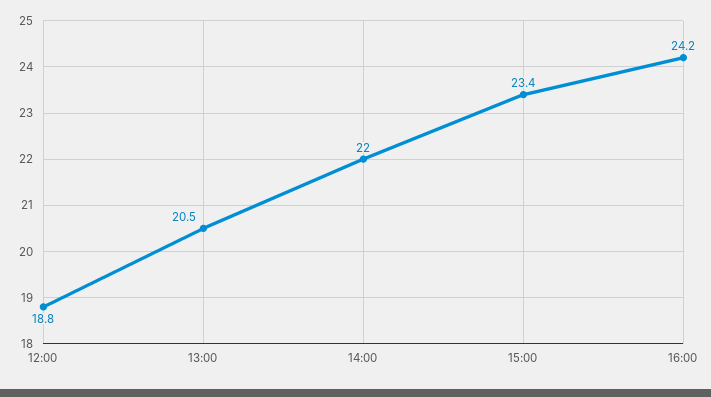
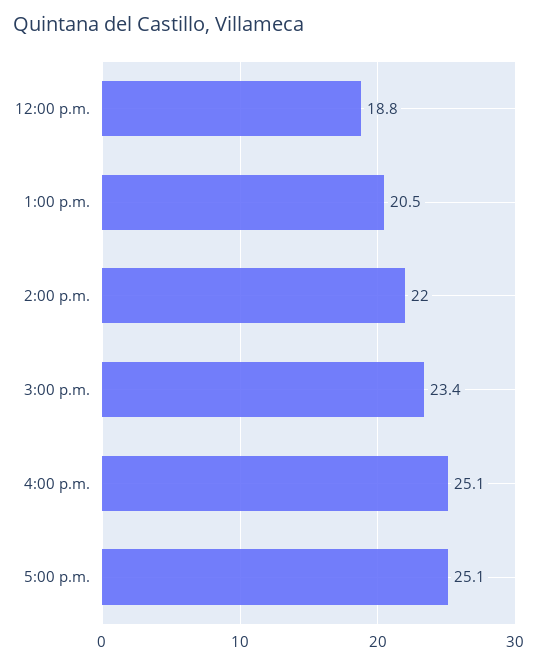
16:00: 24.2 -> 25.1
5:00 p.m.: none -> 25.1

